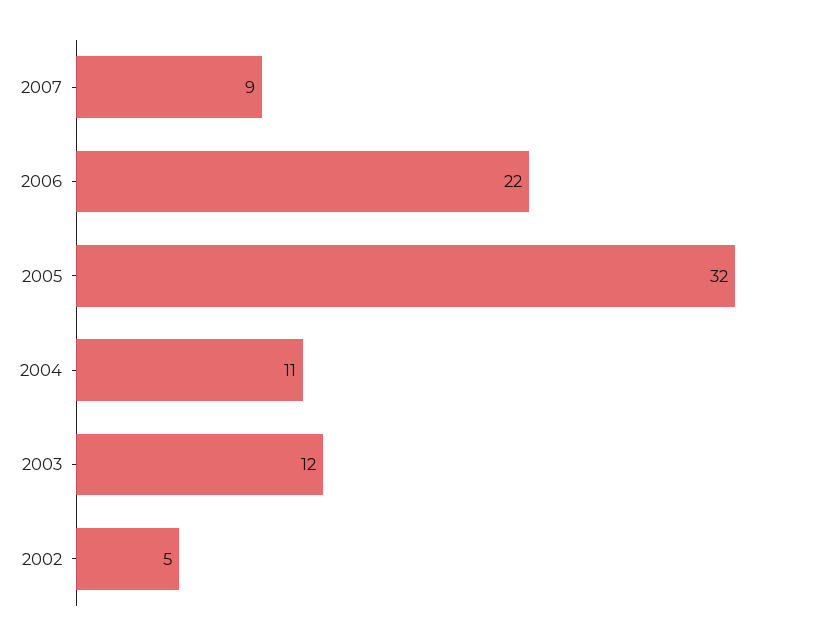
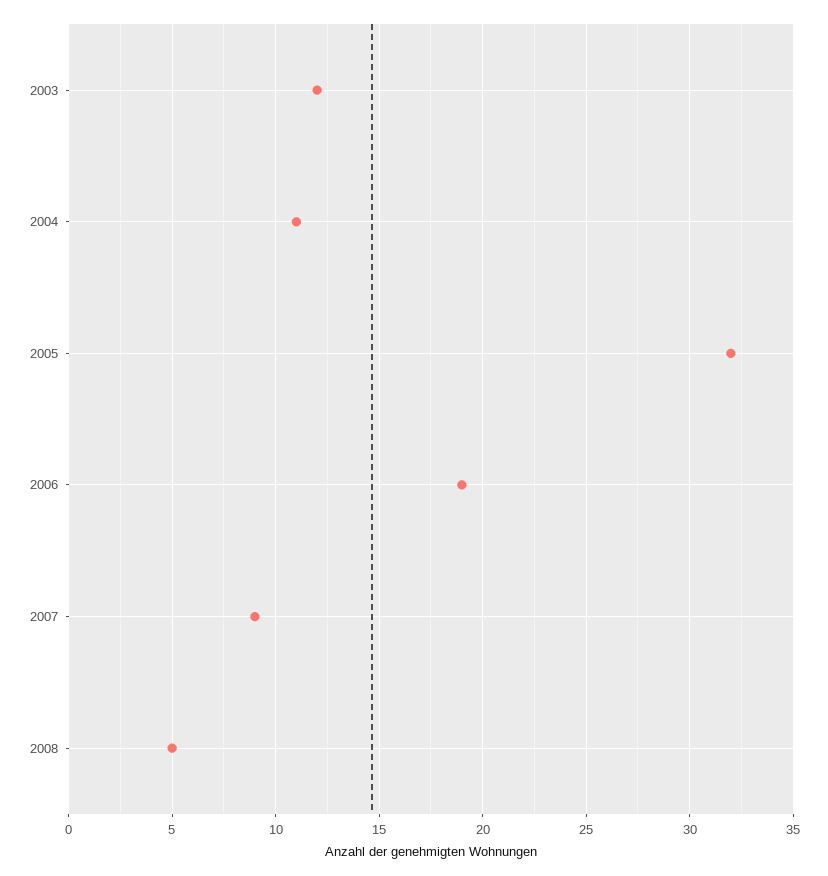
2006: 22 -> 19
2002: 5 -> none
2008: none -> 5

